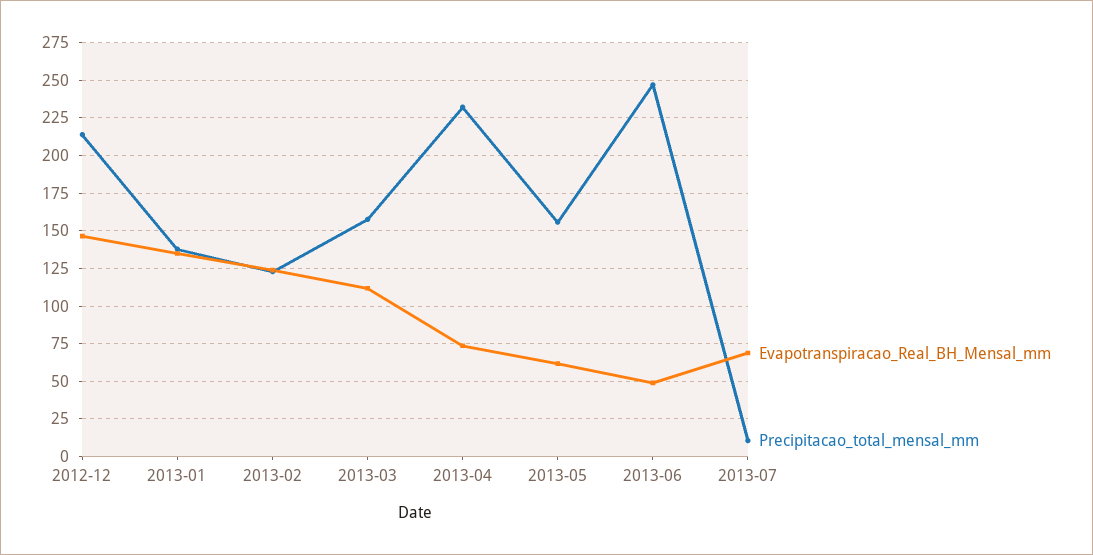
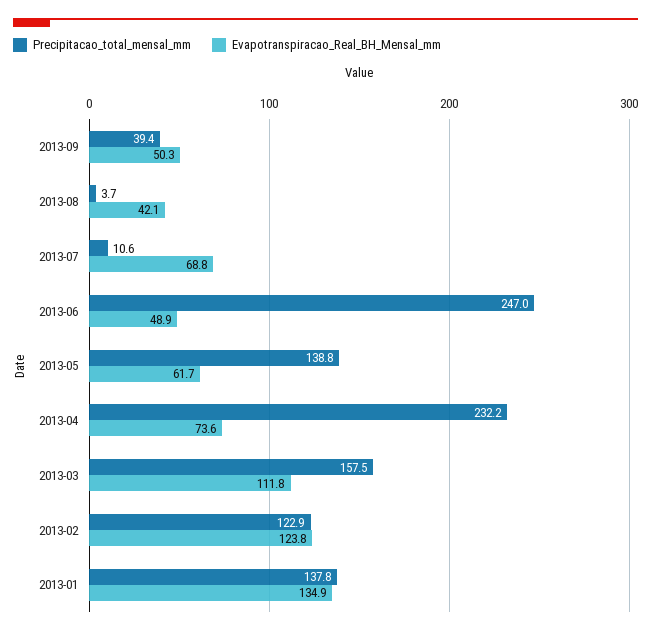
Evapotranspiracao_Real_BH_Mensal_mm, 2012-12: 145 -> none
Precipitacao_total_mensal_mm, 2012-12: 215 -> none
Precipitacao_total_mensal_mm, 2013-05: 155 -> 138.8
Precipitacao_total_mensal_mm, 2013-09: none -> 39.4
Evapotranspiracao_Real_BH_Mensal_mm, 2013-09: none -> 50.3
Precipitacao_total_mensal_mm, 2013-08: none -> 3.7
Evapotranspiracao_Real_BH_Mensal_mm, 2013-08: none -> 42.1

